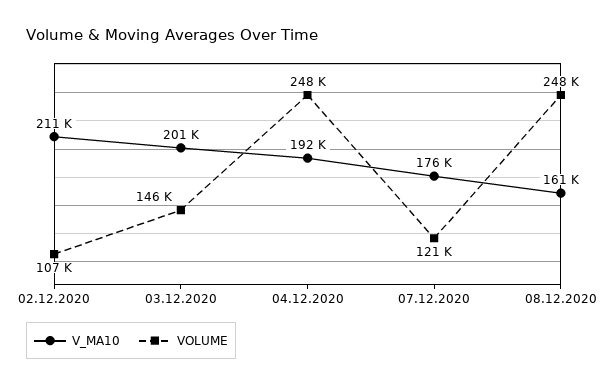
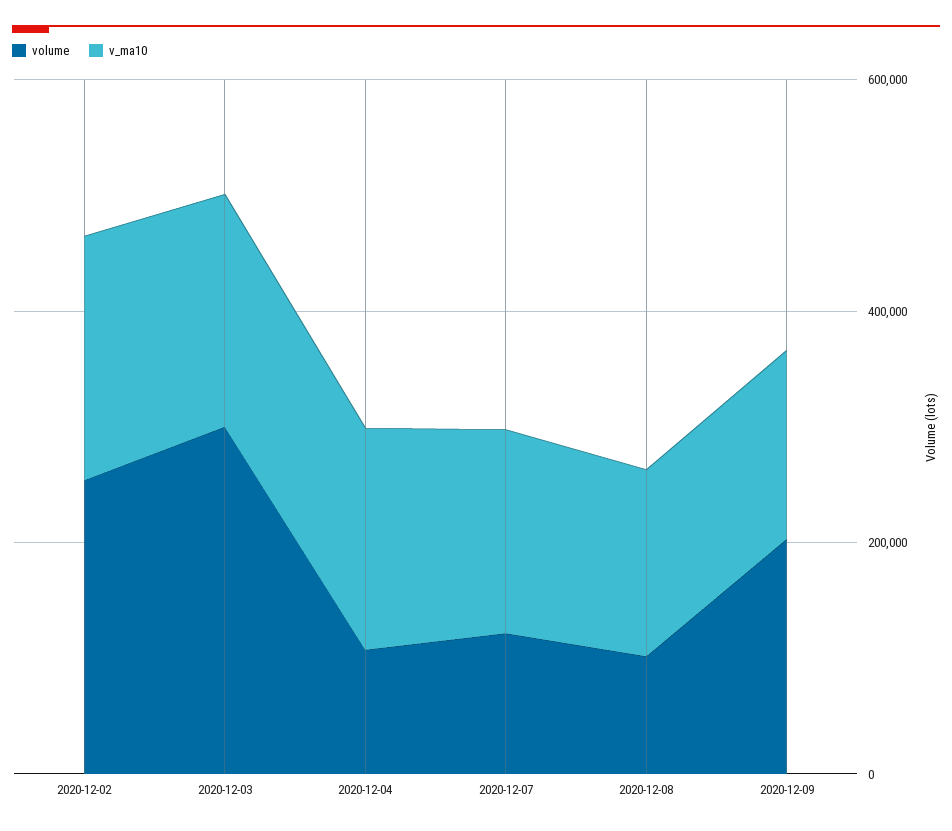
VOLUME, 02.12.2020: 107000 -> 250000
VOLUME, 03.12.2020: 146000 -> 300000
VOLUME, 04.12.2020: 248000 -> 100000
VOLUME, 08.12.2020: 248000 -> 100000
VOLUME, 2020-12-09: none -> 200000
V_MA10, 2020-12-09: none -> 150000

